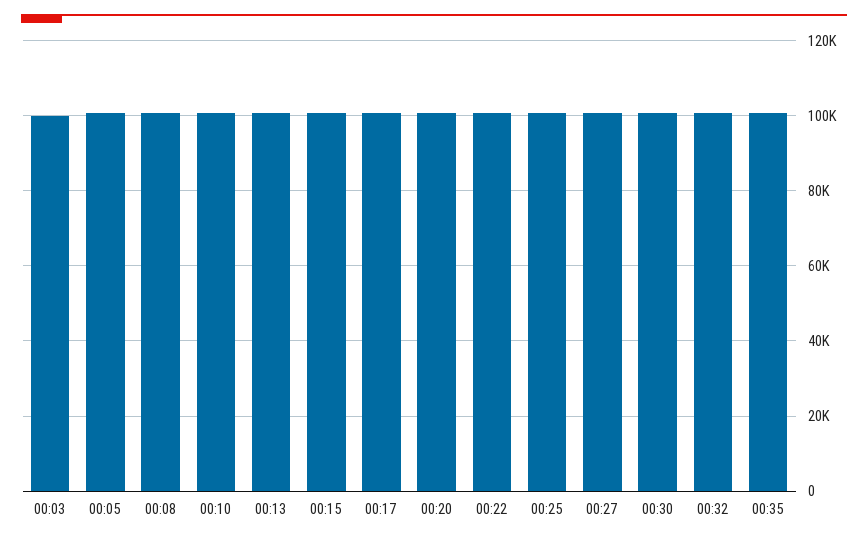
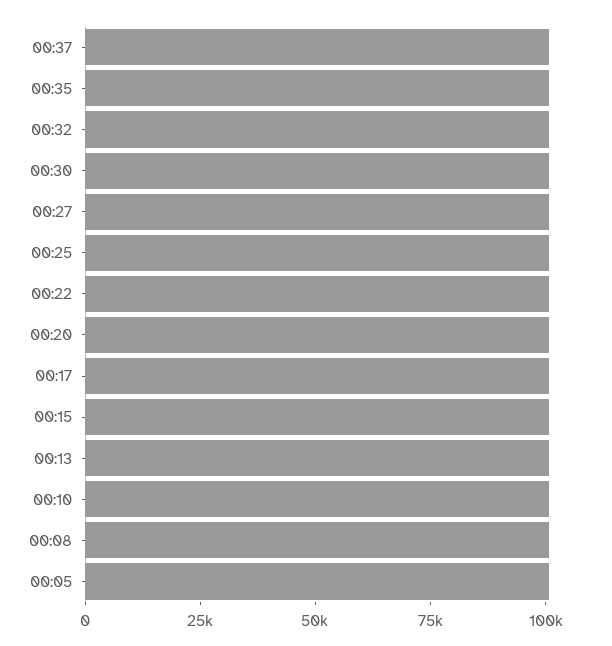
00:03: 100000 -> none
00:37: none -> 100000

